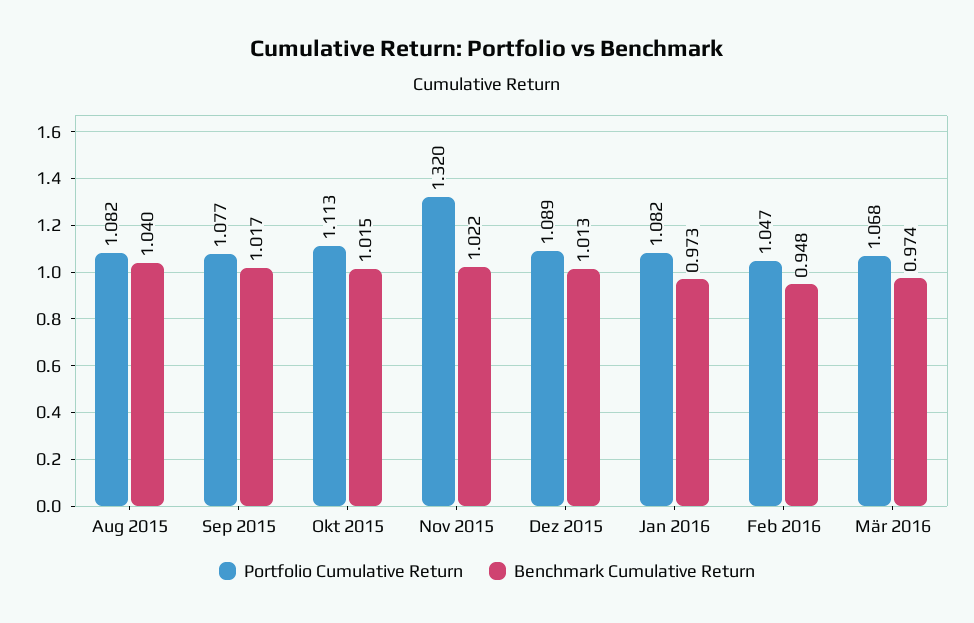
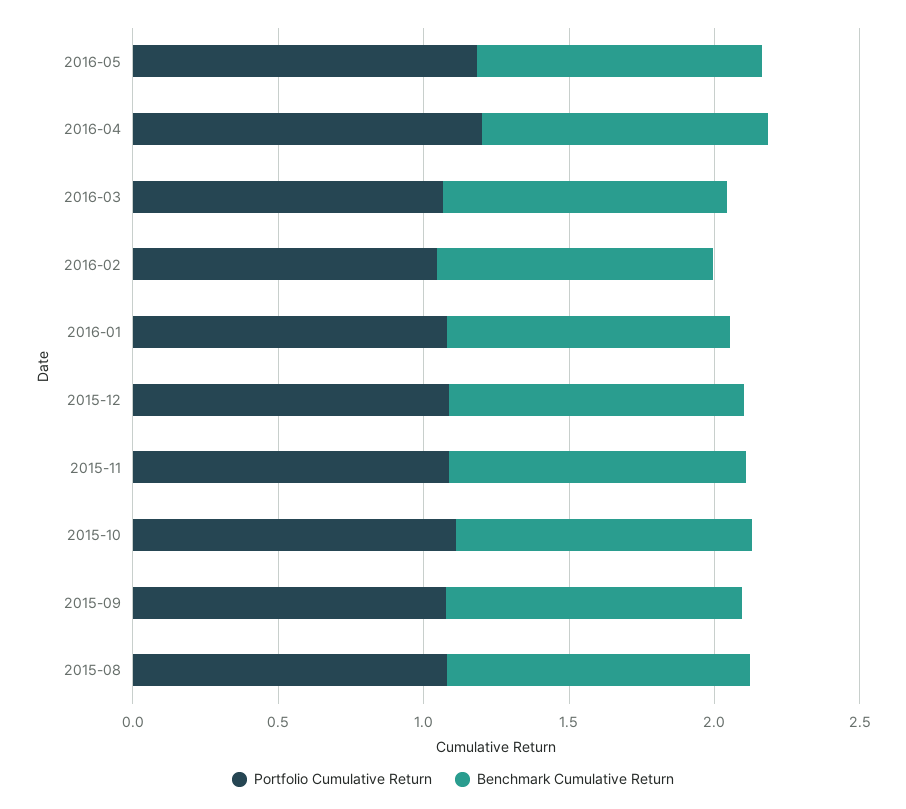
Portfolio Cumulative Return, Nov 2015: 1.32 -> 1.1
Portfolio Cumulative Return, 2016-05: none -> 1.2
Benchmark Cumulative Return, 2016-05: none -> 1
Portfolio Cumulative Return, 2016-04: none -> 1.2
Benchmark Cumulative Return, 2016-04: none -> 1

